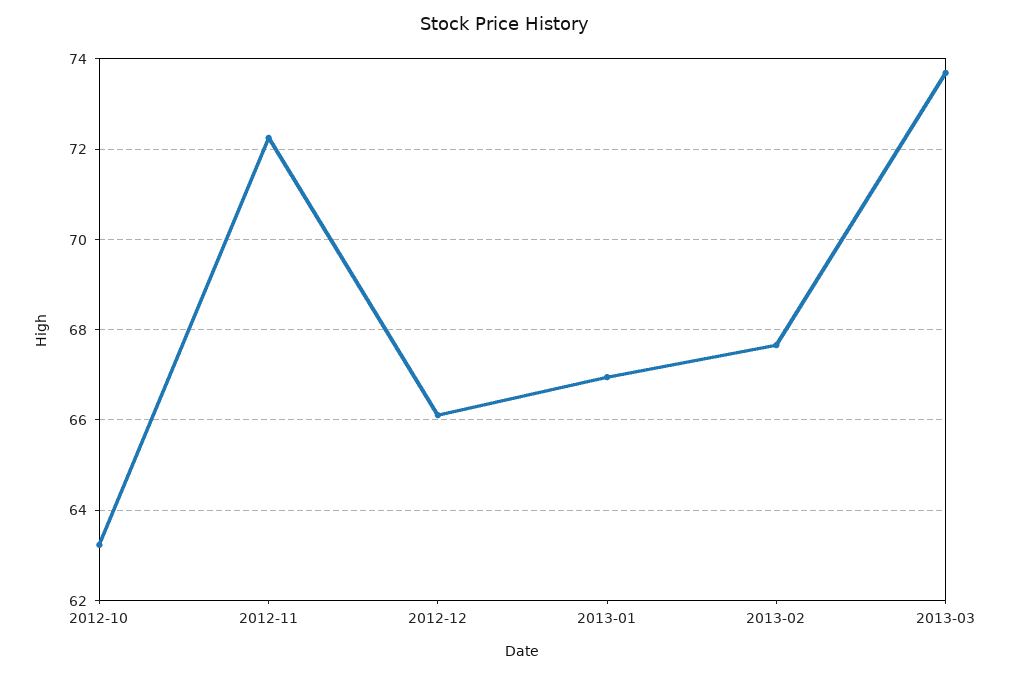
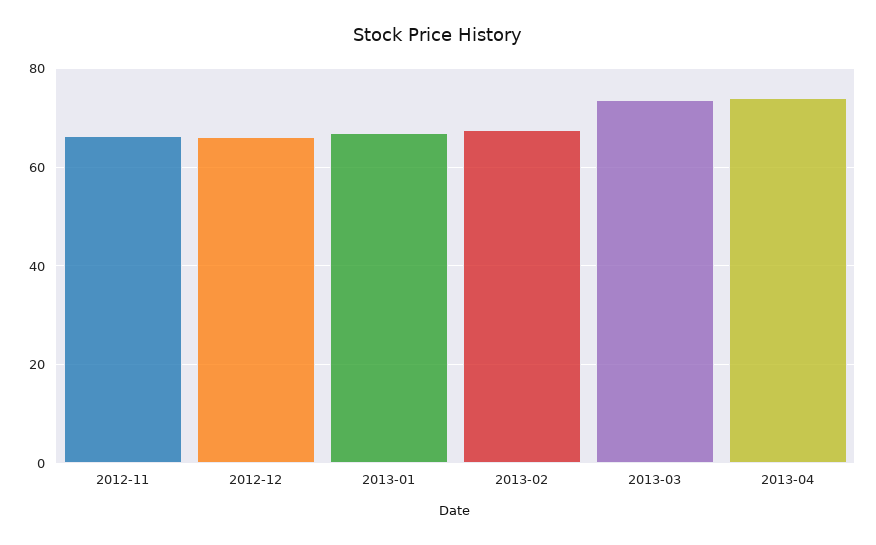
2012-10: 63.2 -> none
2012-11: 72.2 -> 66
2013-04: none -> 74

